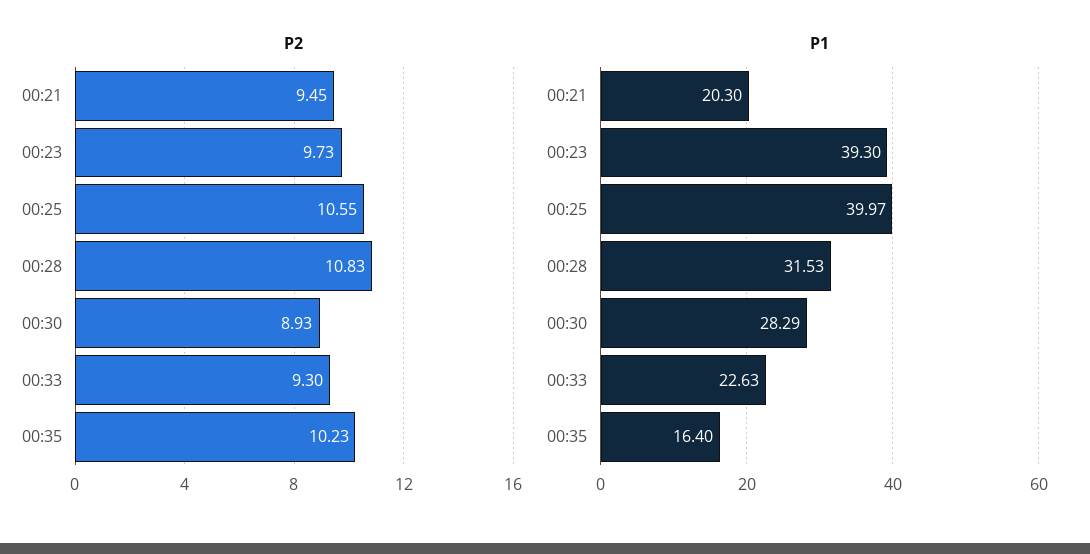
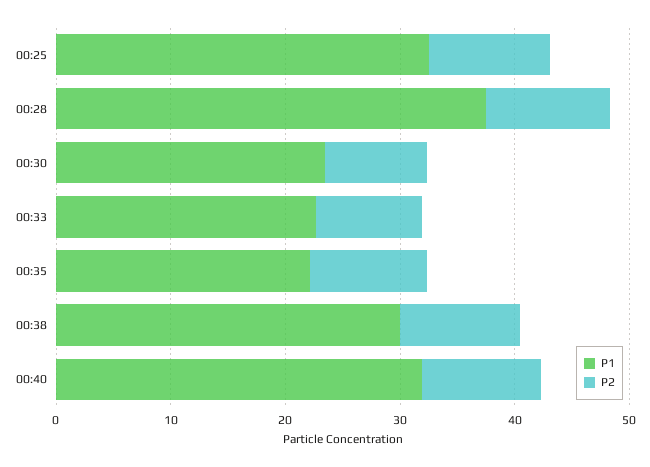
P2, 00:21: 9.45 -> none
P2, 00:23: 9.73 -> none
P1, 00:21: 20.3 -> none
P1, 00:23: 39.3 -> none
P1, 00:25: 39.97 -> 32
P1, 00:28: 31.53 -> 38
P1, 00:30: 28.29 -> 24
P1, 00:35: 16.4 -> 22
P1, 00:38: none -> 30
P2, 00:38: none -> 10
P1, 00:40: none -> 32
P2, 00:40: none -> 10

